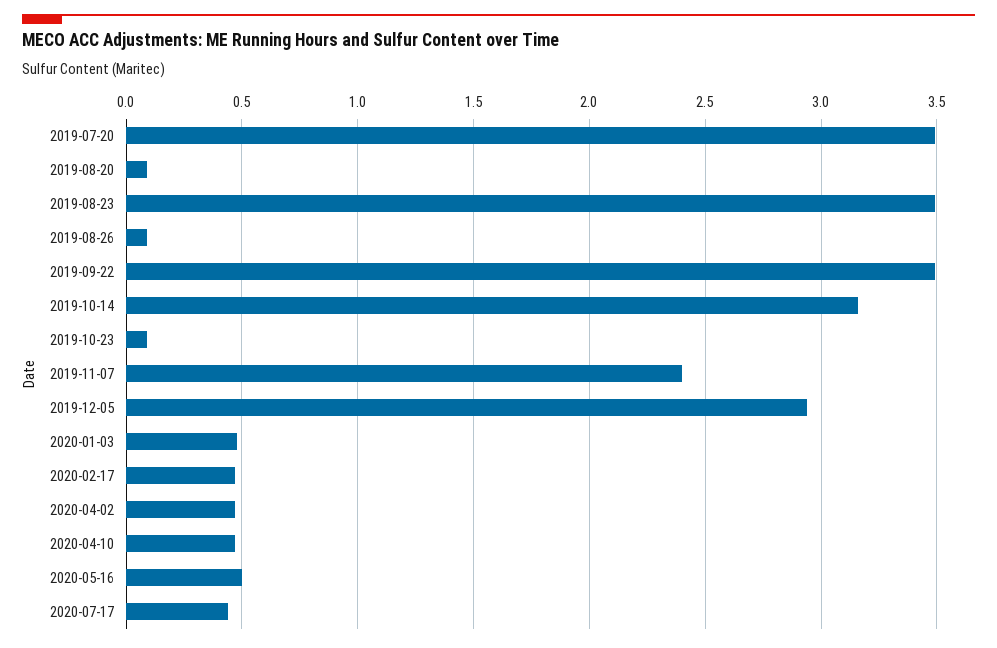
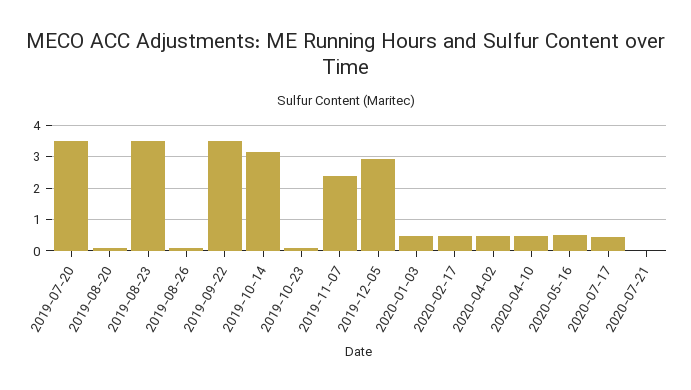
2020-07-21: none -> 0

